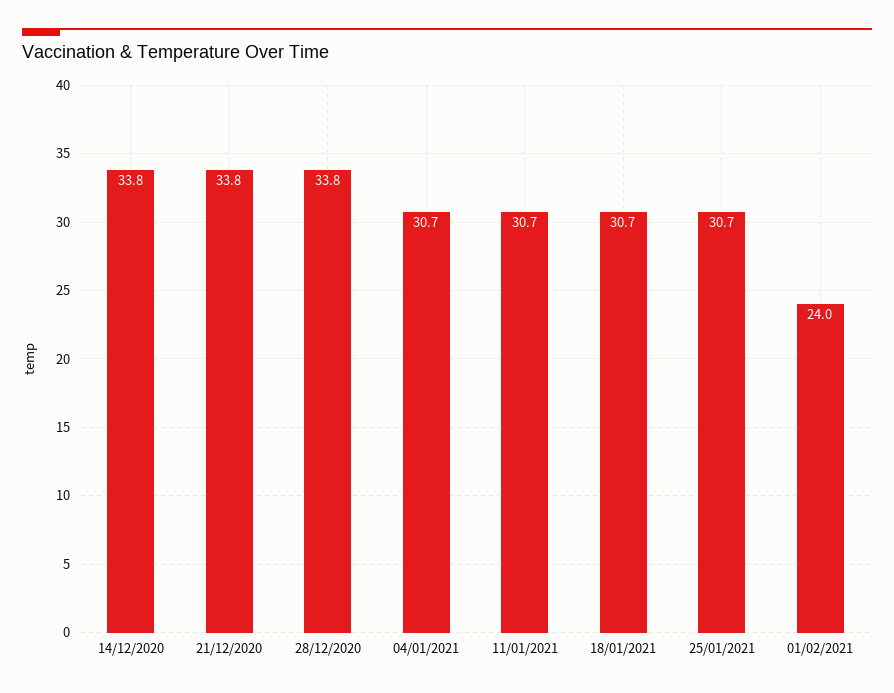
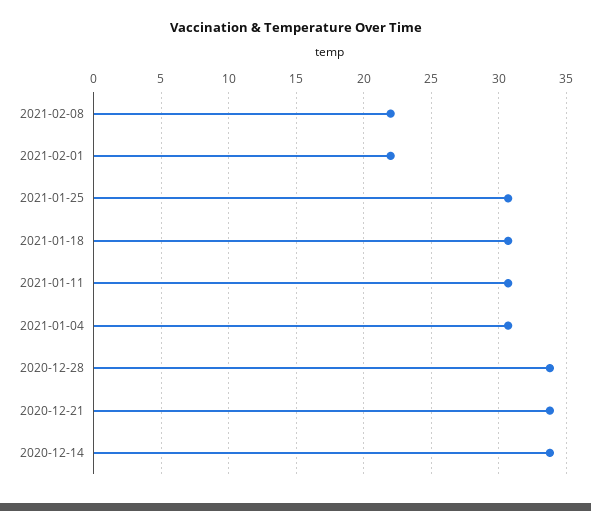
01/02/2021: 24 -> 22
2021-02-08: none -> 22

